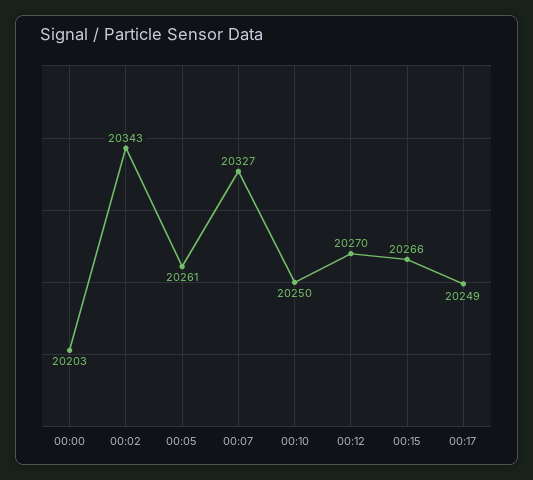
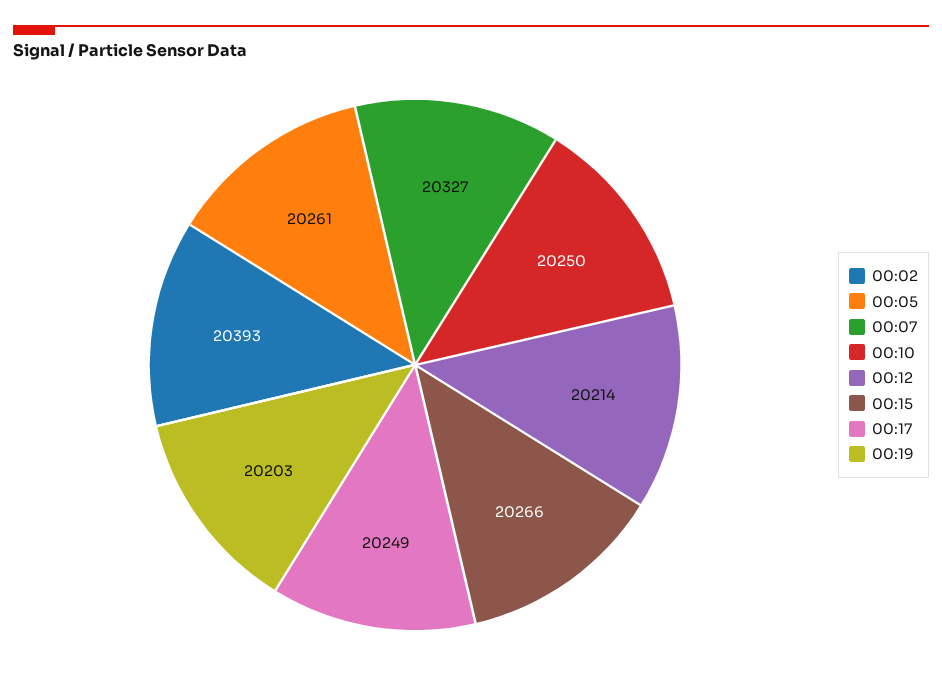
00:00: 20203 -> none
00:02: 20343 -> 20393
00:12: 20270 -> 20214
00:19: none -> 20203

